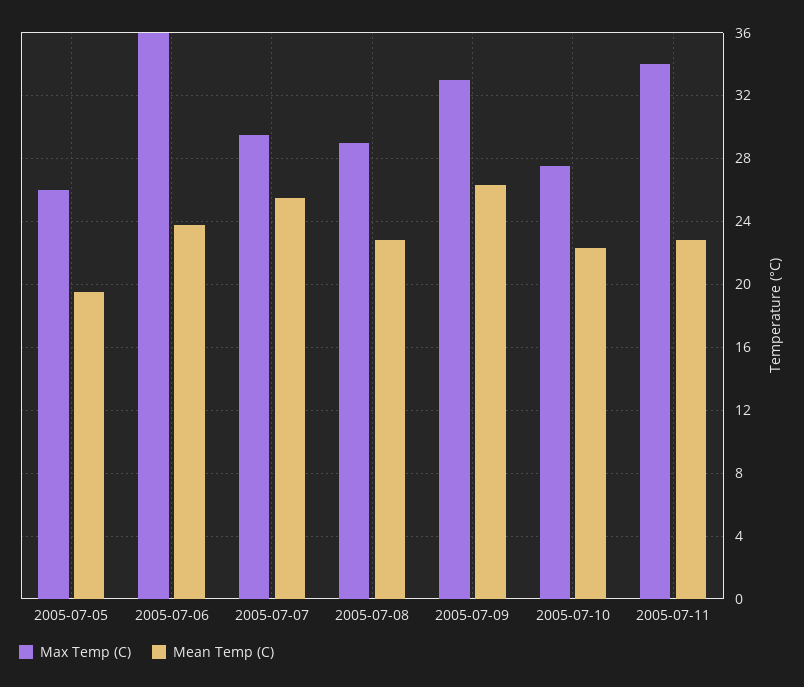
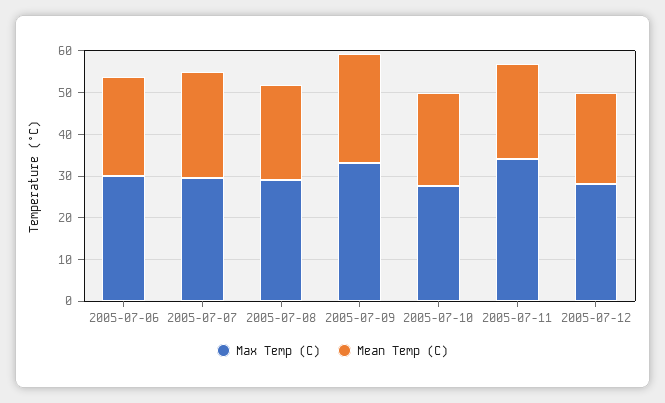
Max Temp (C), 2005-07-05: 26 -> none
Mean Temp (C), 2005-07-05: 19.5 -> none
Max Temp (C), 2005-07-06: 36 -> 30
Max Temp (C), 2005-07-12: none -> 28
Mean Temp (C), 2005-07-12: none -> 22

